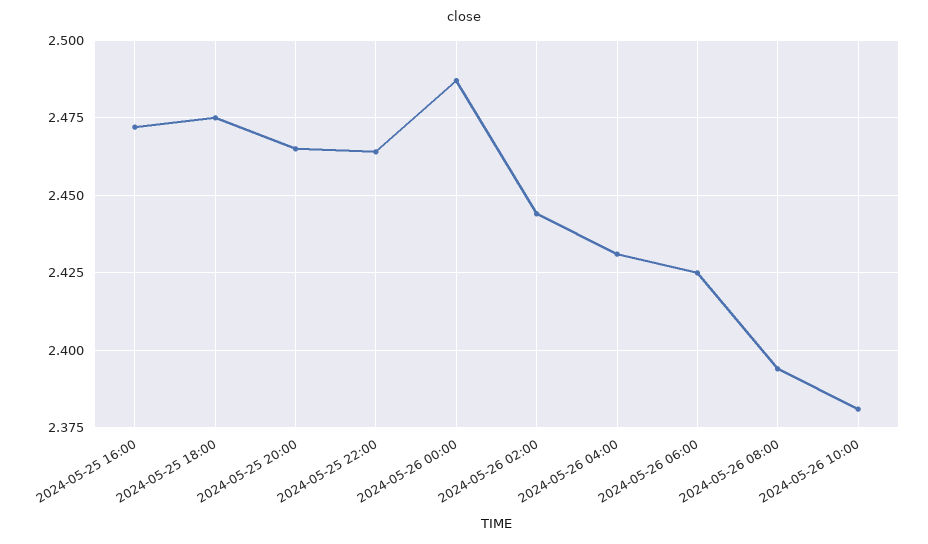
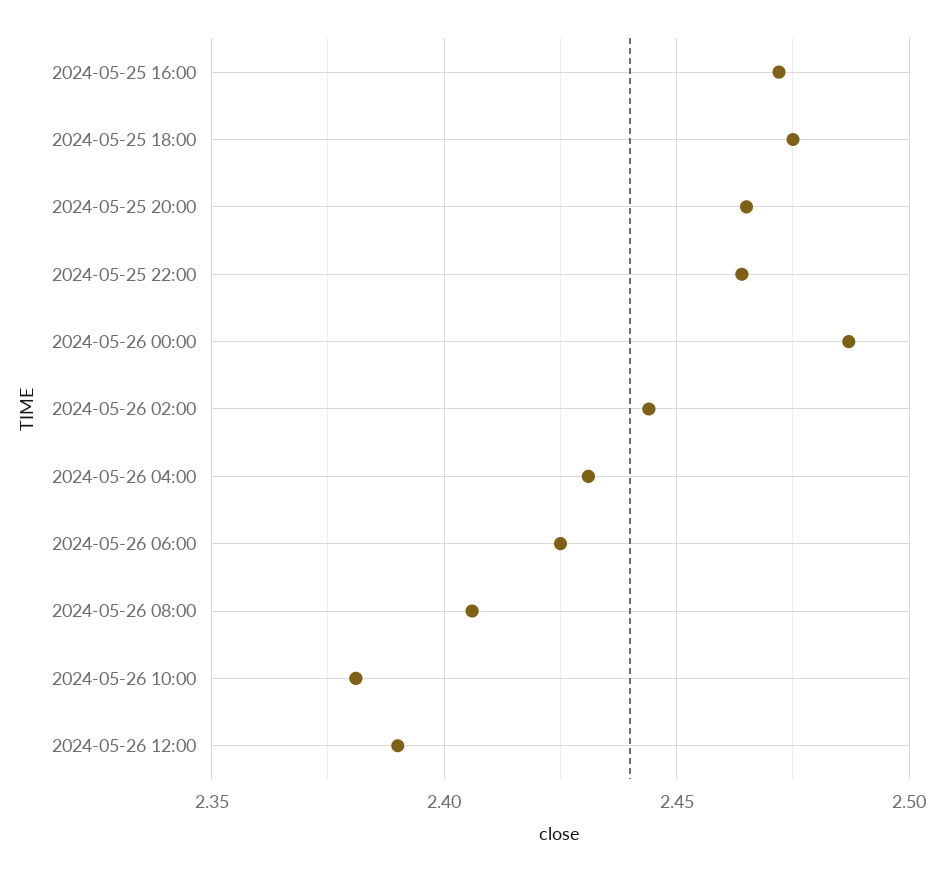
2024-05-26 08:00: 2.395 -> 2.405
2024-05-26 12:00: none -> 2.39

